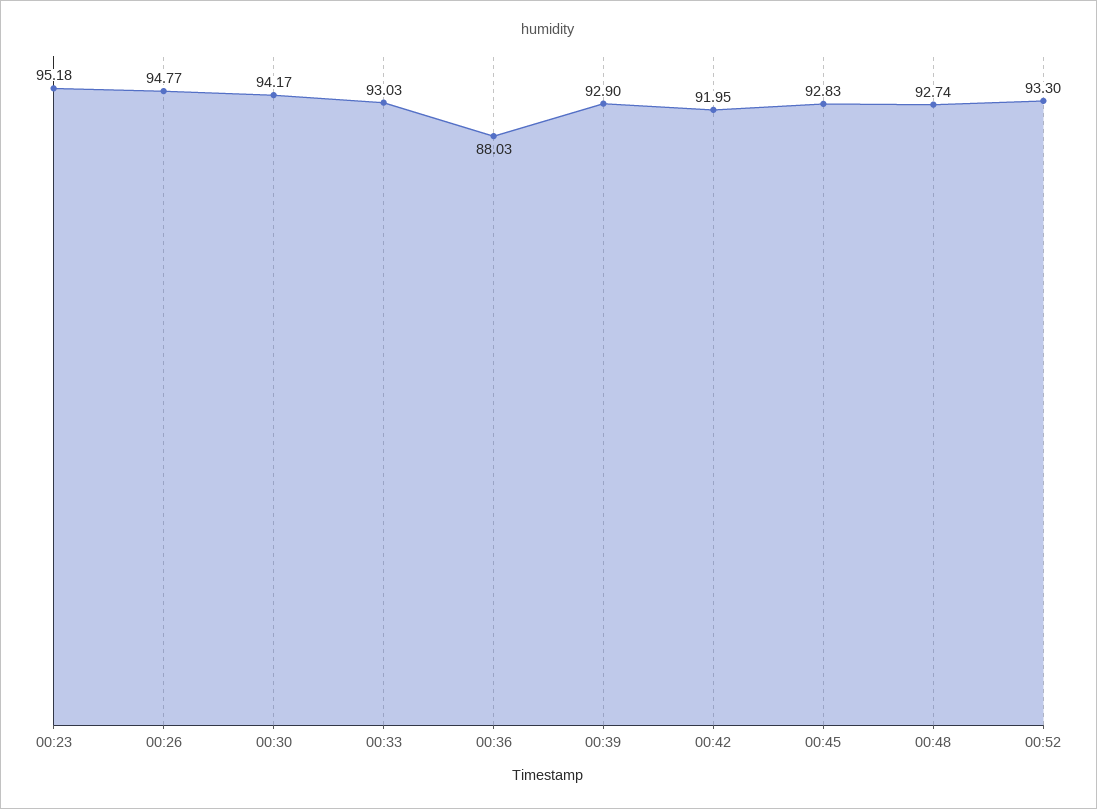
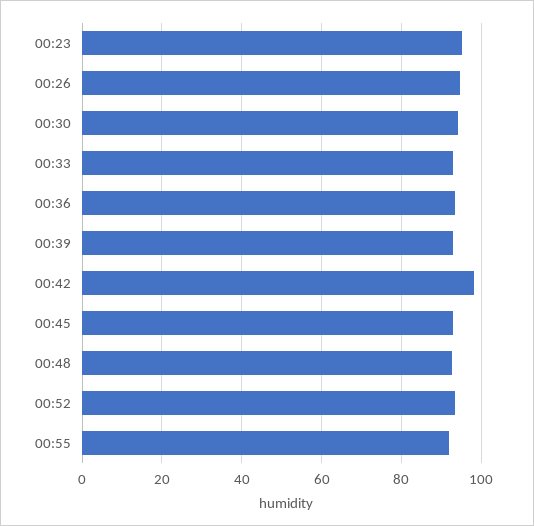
00:36: 88.03 -> 94
00:42: 91.95 -> 98
00:55: none -> 92

